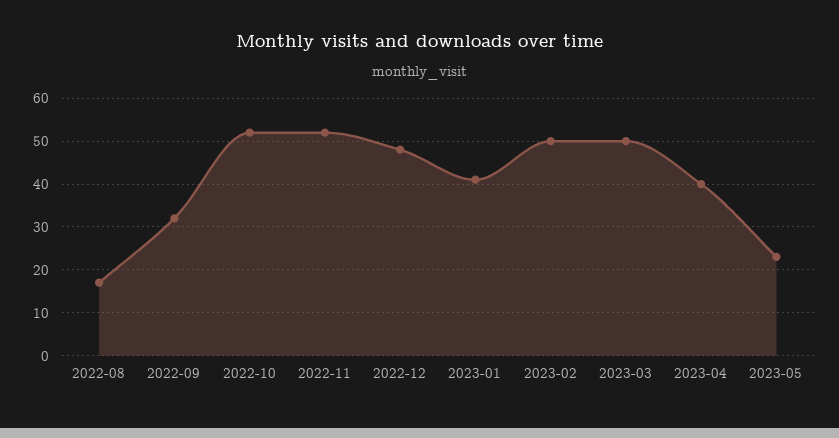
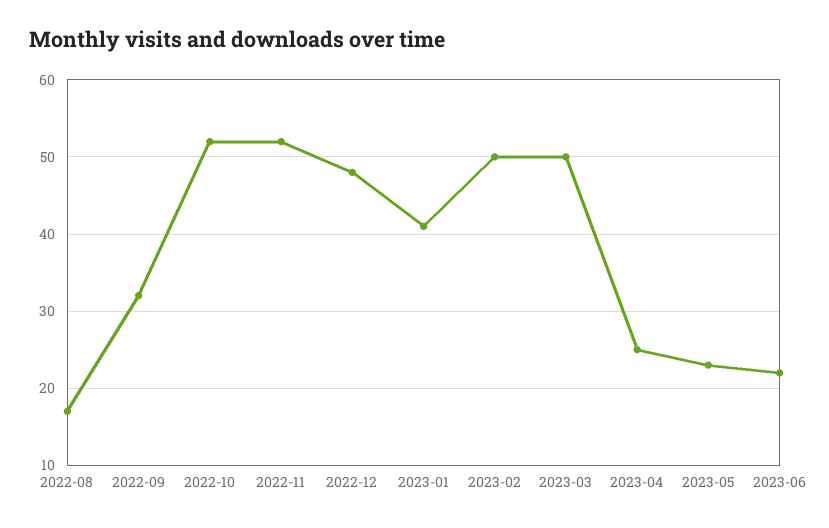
2023-04: 40 -> 25
2023-06: none -> 22

